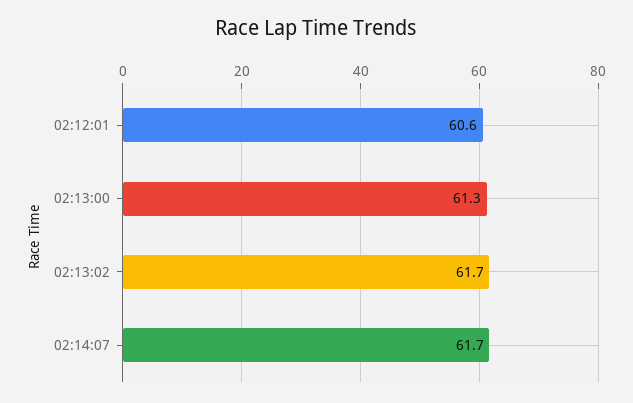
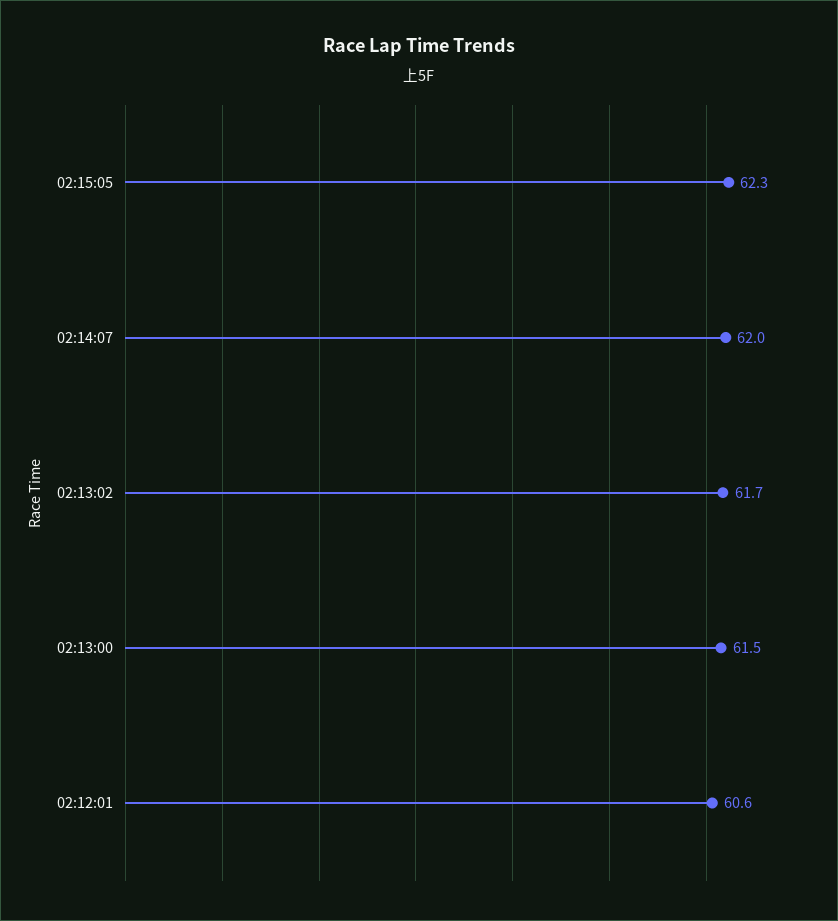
02:13:00: 61.3 -> 61.5
02:14:07: 61.7 -> 62
02:15:05: none -> 62.3

